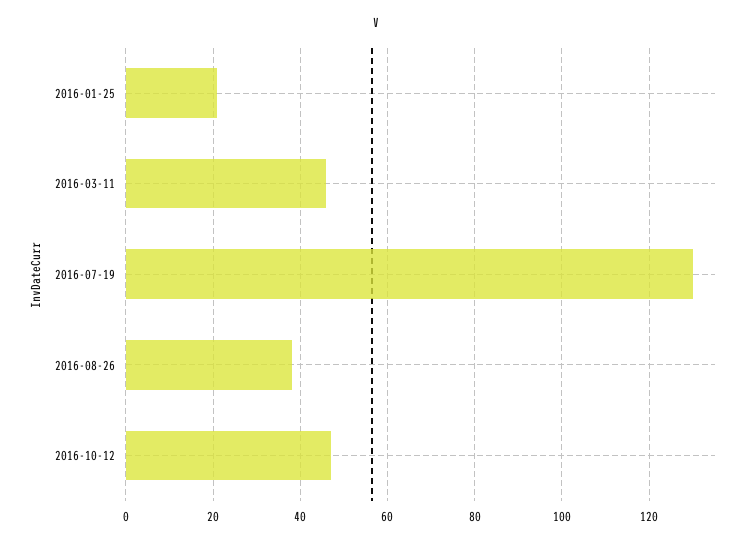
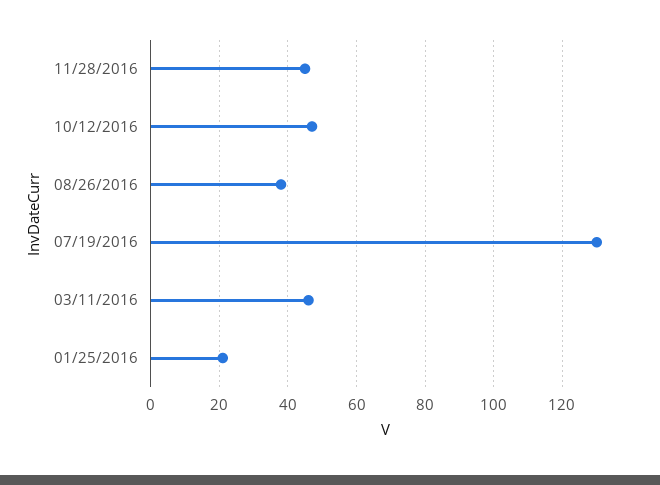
11/28/2016: none -> 45

